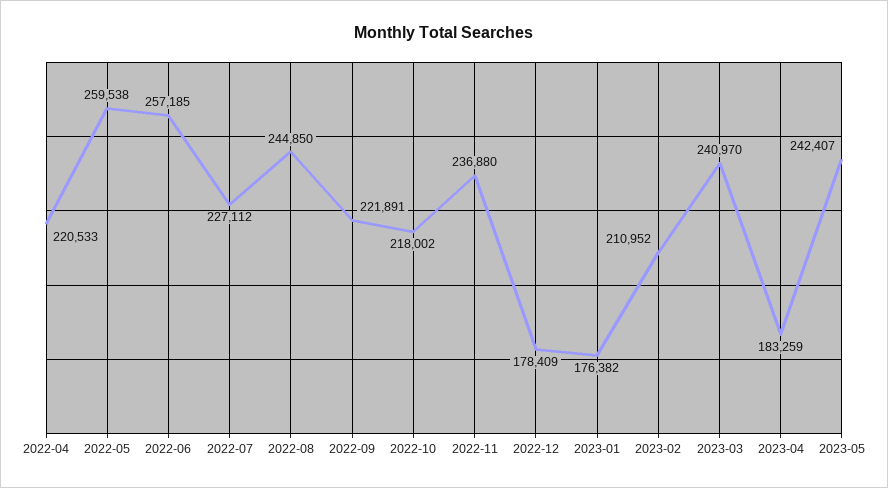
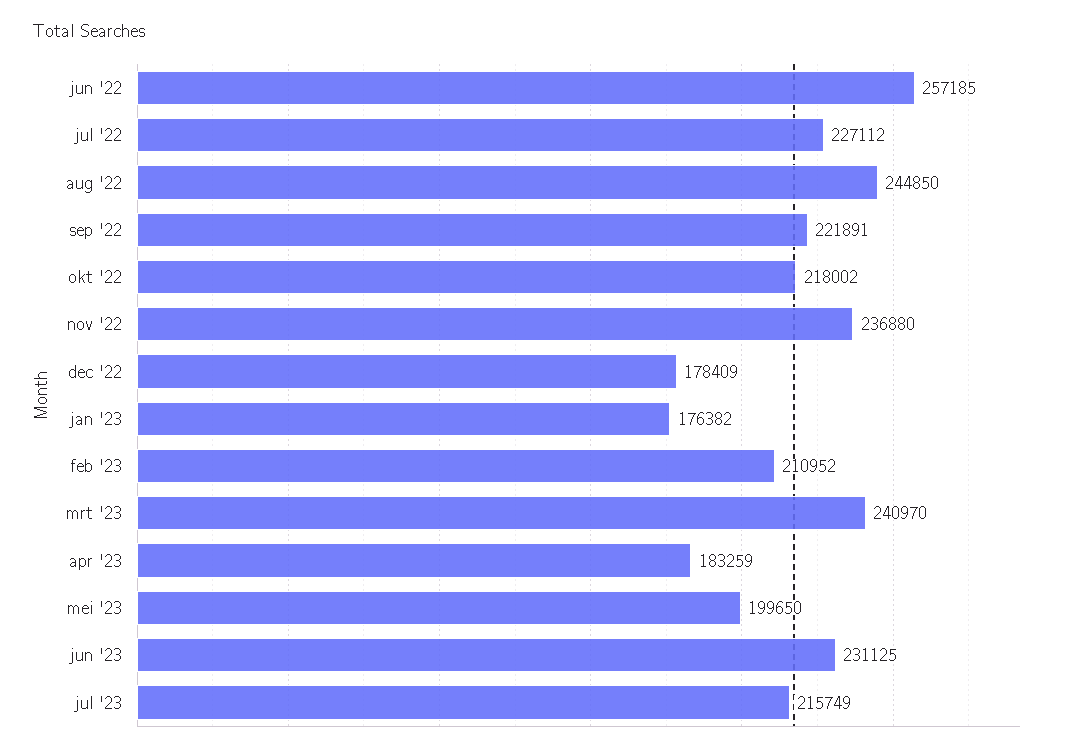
2022-04: 220533 -> none
2022-05: 259538 -> none
2023-05: 242407 -> 199650
jun '23: none -> 231125
jul '23: none -> 215749

